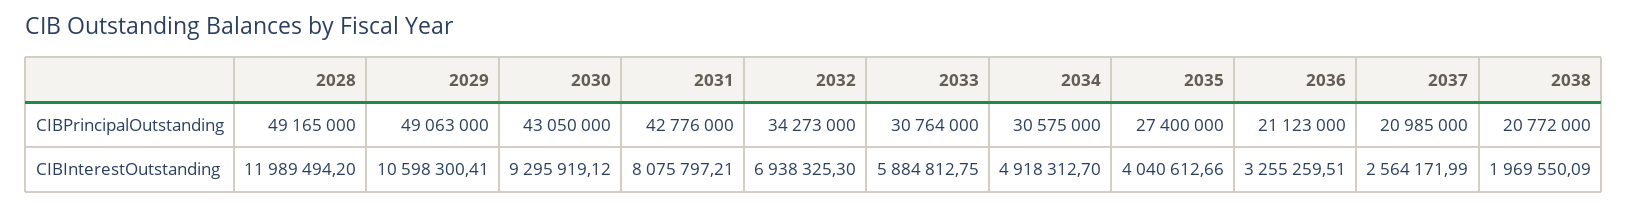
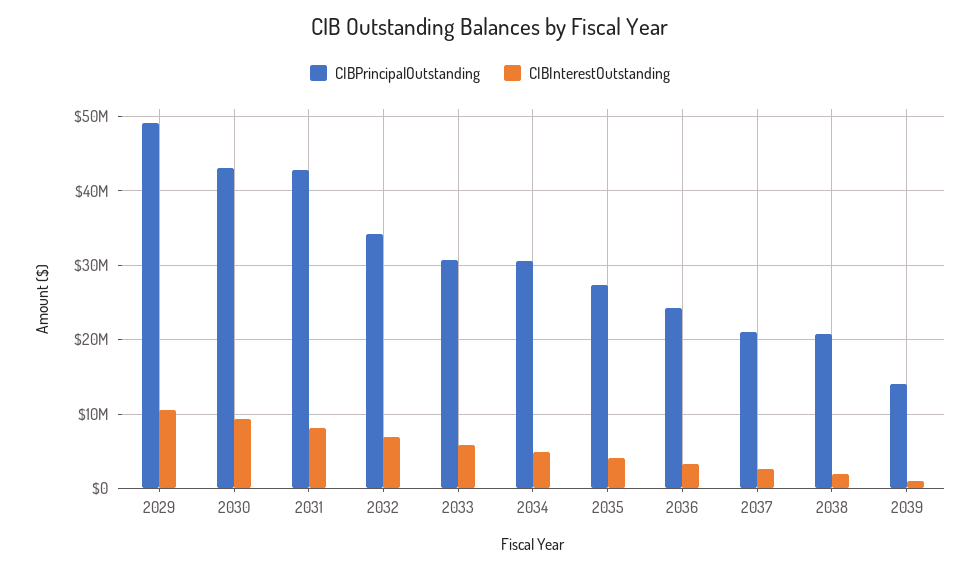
CIBPrincipalOutstanding, 2028: 49165000 -> none
CIBPrincipalOutstanding, 2036: 21123000 -> 24000000
CIBInterestOutstanding, 2028: 11989494.2 -> none
CIBPrincipalOutstanding, 2039: none -> 14000000
CIBInterestOutstanding, 2039: none -> 1000000

